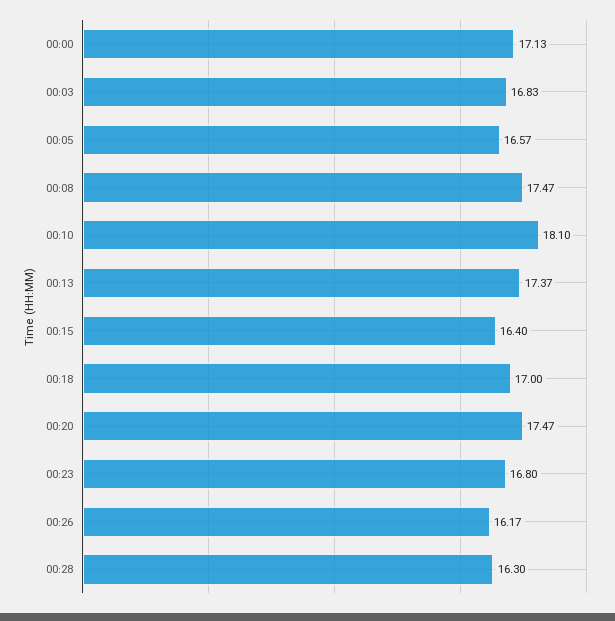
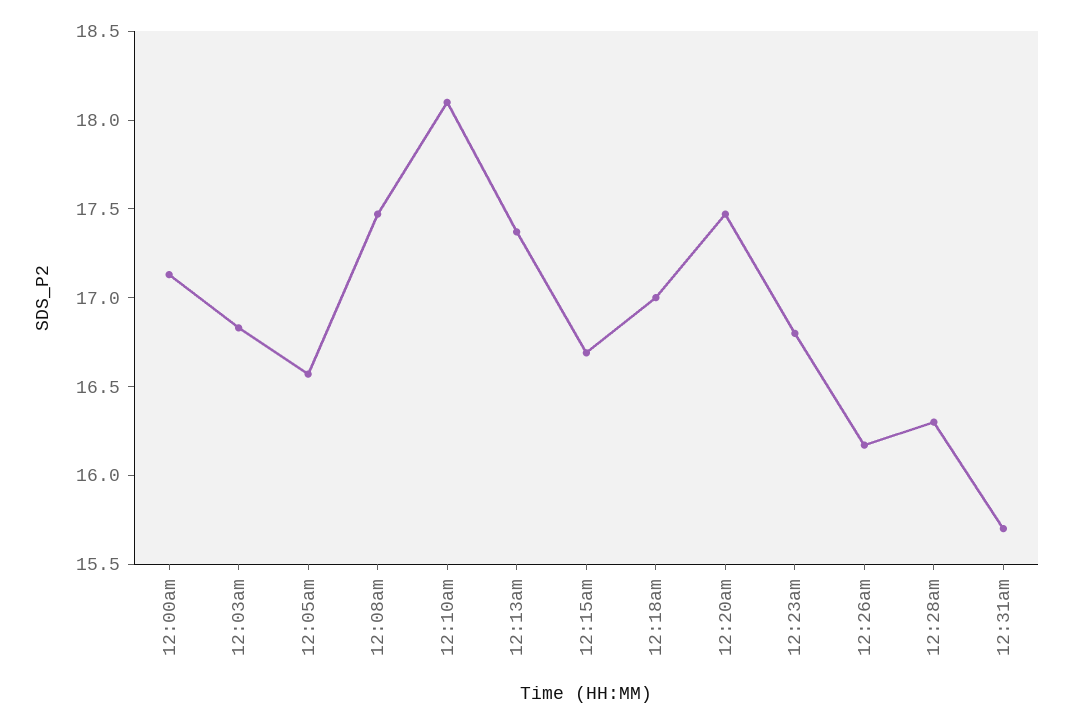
00:15: 16.4 -> 16.7
12:31am: none -> 15.7

